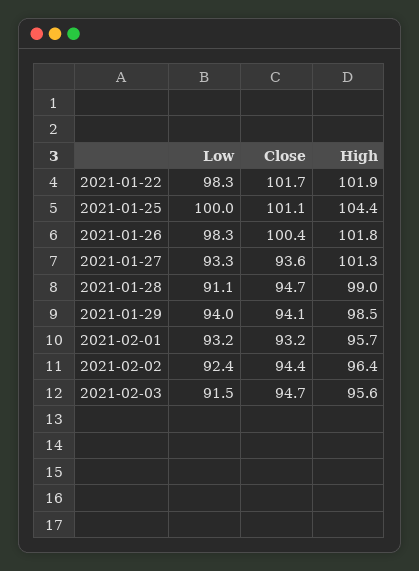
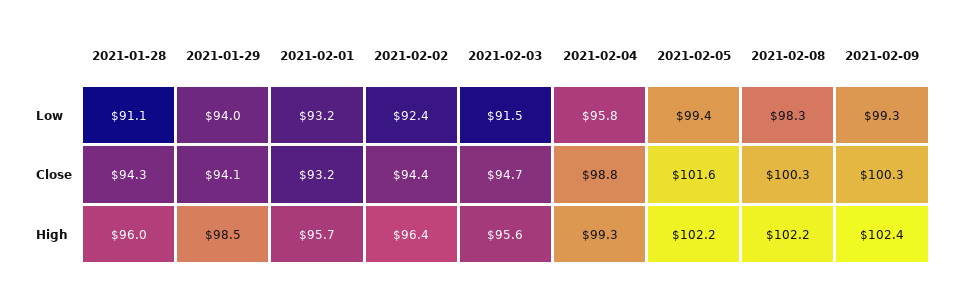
Low, 2021-01-22: 98.3 -> none
Close, 2021-01-22: 101.7 -> none
High, 2021-01-22: 101.9 -> none
Low, 2021-01-25: 100 -> none
Close, 2021-01-25: 101.1 -> none
High, 2021-01-25: 104.4 -> none
Low, 2021-01-26: 98.3 -> none
Close, 2021-01-26: 100.4 -> none
High, 2021-01-26: 101.8 -> none
Low, 2021-01-27: 93.3 -> none
Close, 2021-01-27: 93.6 -> none
High, 2021-01-27: 101.3 -> none
Close, 2021-01-28: 94.7 -> 94.3
High, 2021-01-28: 99 -> 96
Low, 2021-02-04: none -> 95.8
Low, 2021-02-05: none -> 99.4
Low, 2021-02-08: none -> 98.3
Low, 2021-02-09: none -> 99.3
Close, 2021-02-04: none -> 98.8
Close, 2021-02-05: none -> 101.6
Close, 2021-02-08: none -> 100.3
Close, 2021-02-09: none -> 100.3
High, 2021-02-04: none -> 99.3
High, 2021-02-05: none -> 102.2
High, 2021-02-08: none -> 102.2
High, 2021-02-09: none -> 102.4

